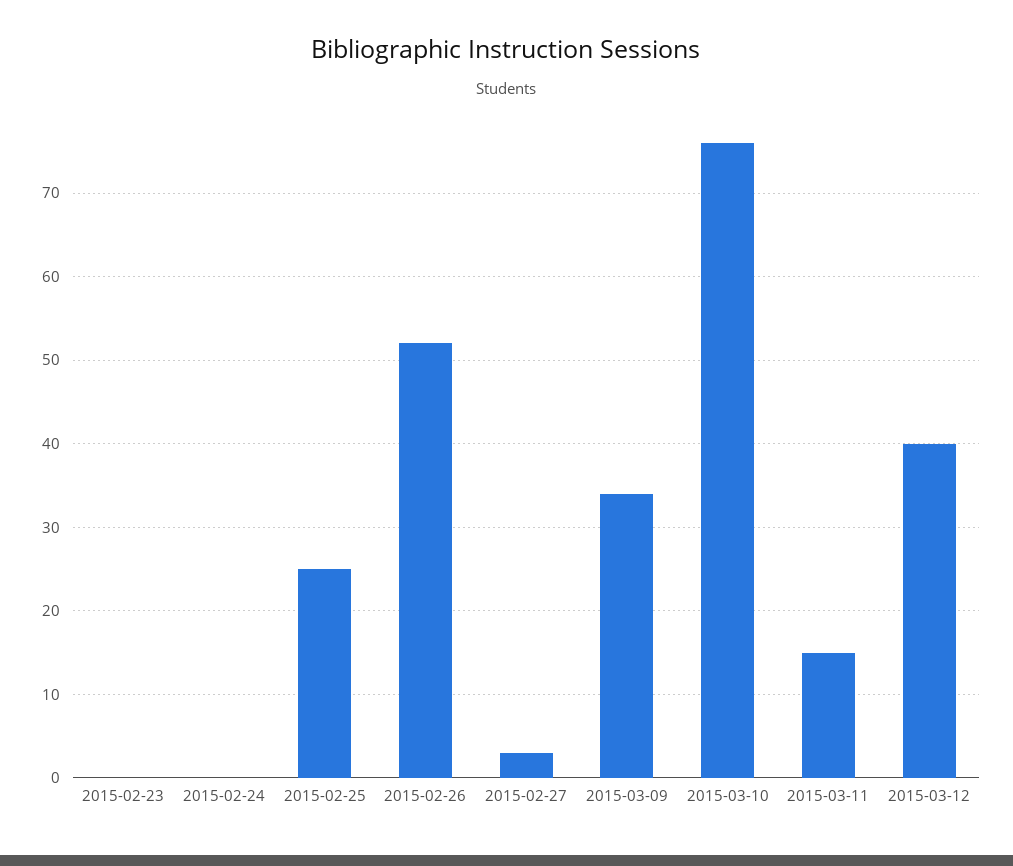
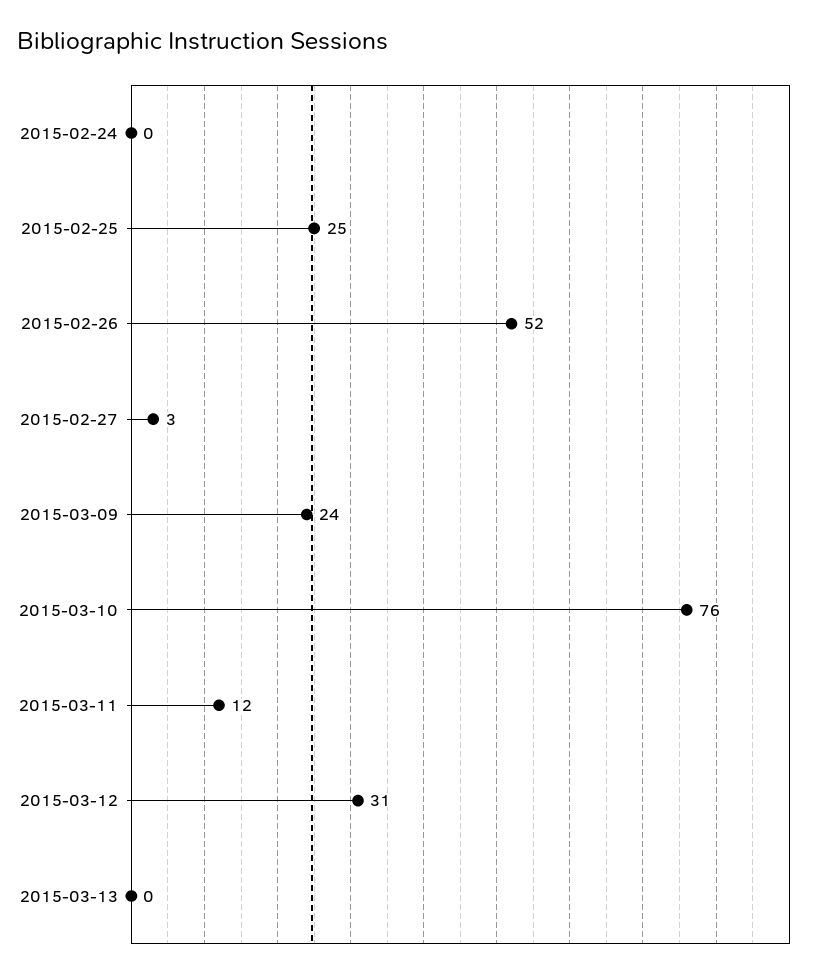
2015-02-23: 0 -> none
2015-03-09: 34 -> 24
2015-03-11: 15 -> 12
2015-03-12: 40 -> 31
2015-03-13: none -> 0

